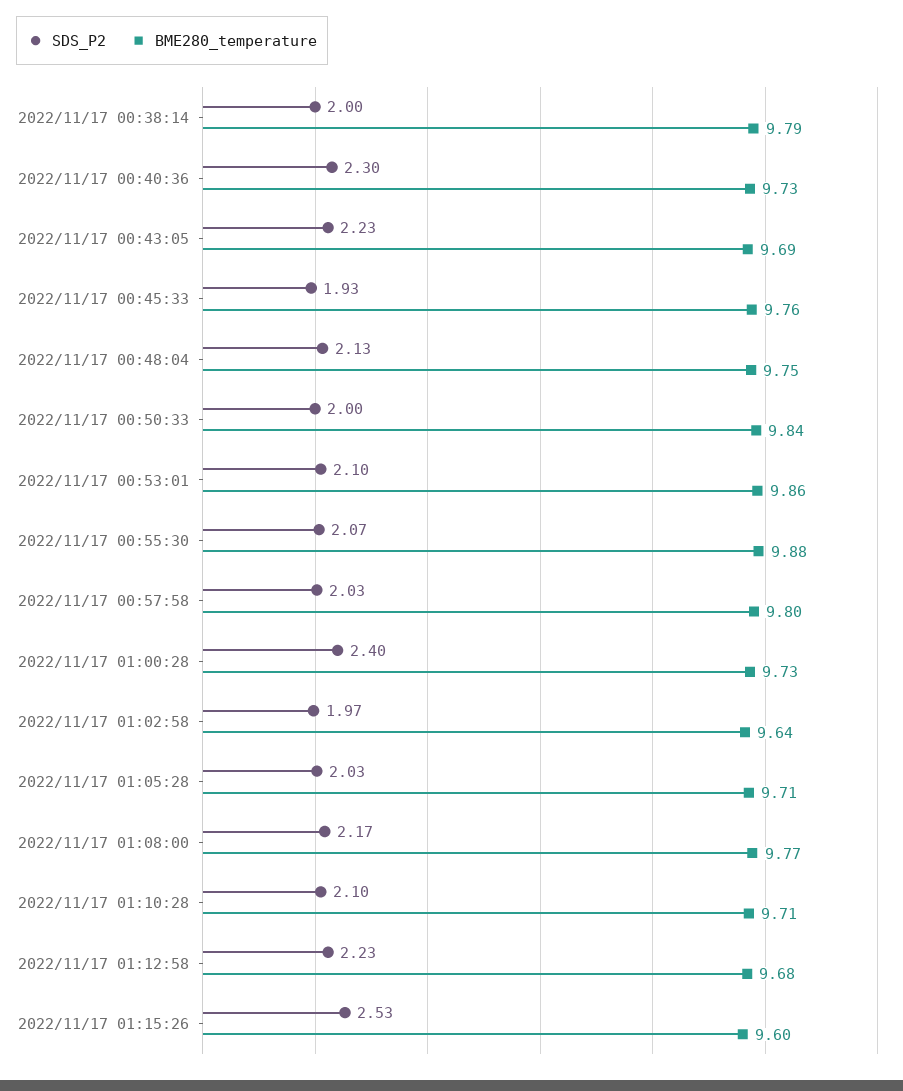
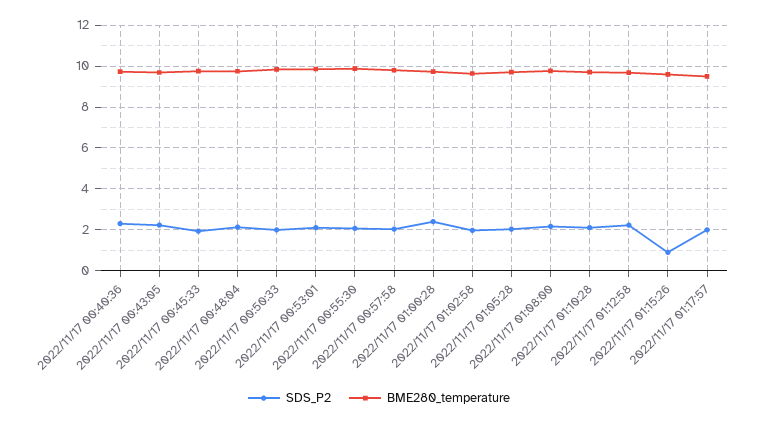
SDS_P2, 2022/11/17 00:38:14: 2 -> none
BME280_temperature, 2022/11/17 00:38:14: 9.79 -> none
SDS_P2, 2022/11/17 01:15:26: 2.53 -> 1
SDS_P2, 2022/11/17 01:17:57: none -> 2
BME280_temperature, 2022/11/17 01:17:57: none -> 9.5

